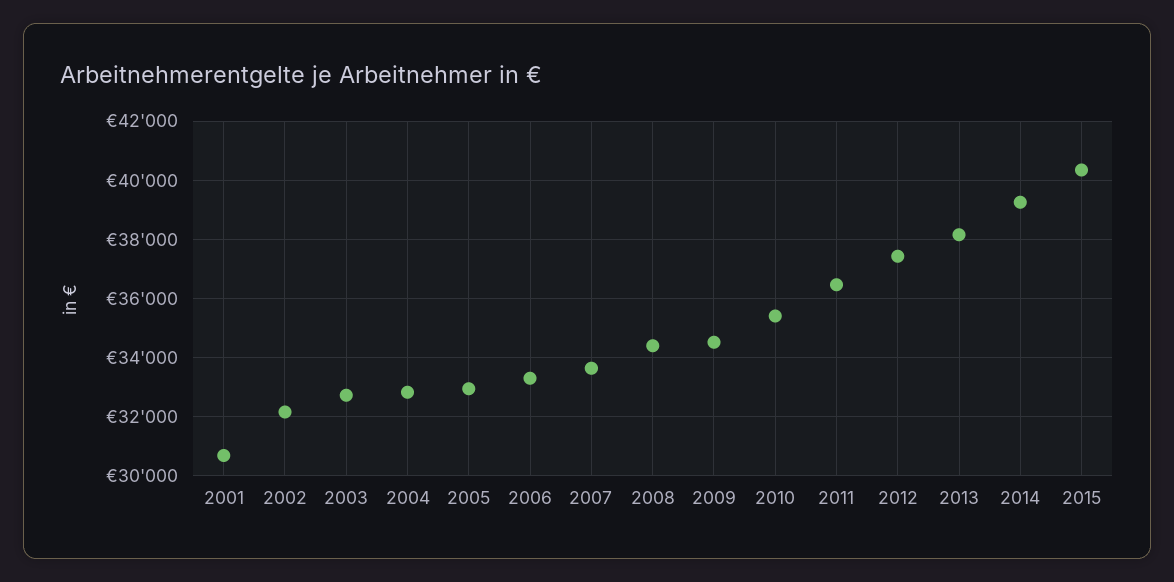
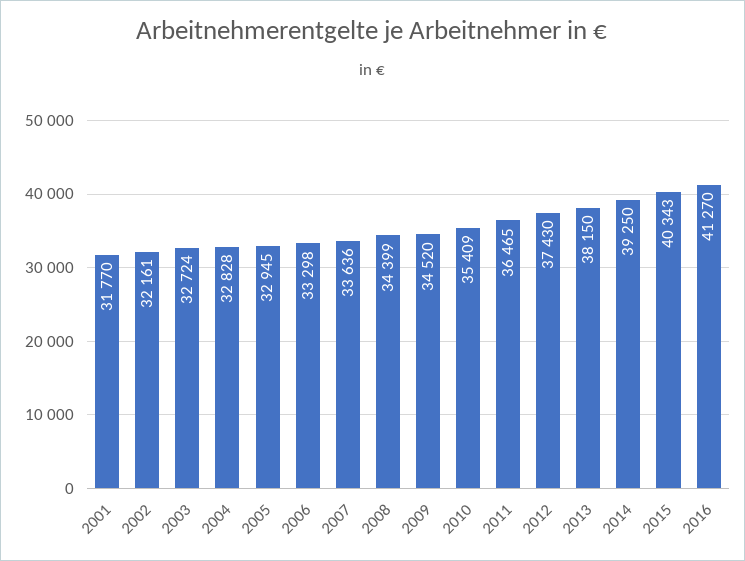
2001: 30750 -> 31770
2016: none -> 41270

